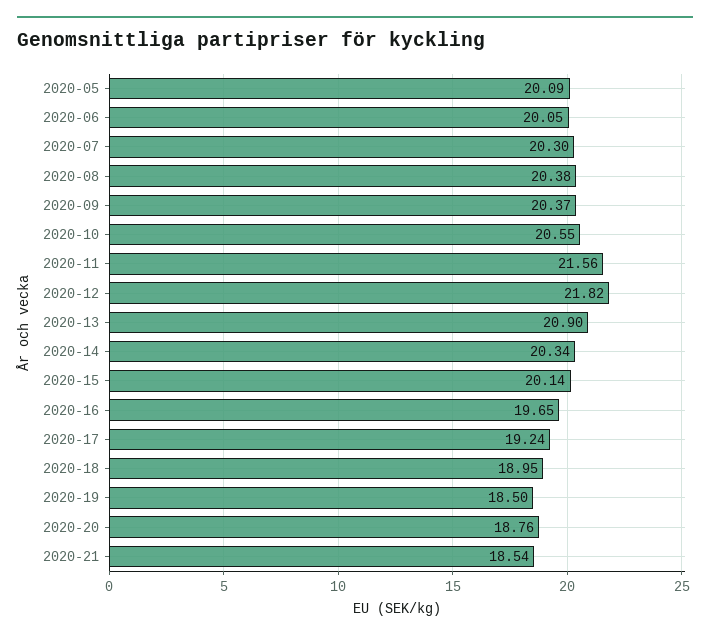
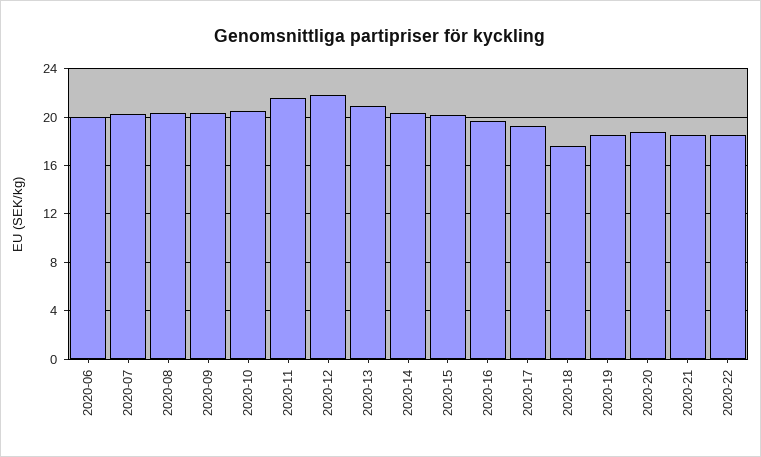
2020-05: 20.09 -> none
2020-18: 18.95 -> 17.5
2020-22: none -> 18.5

